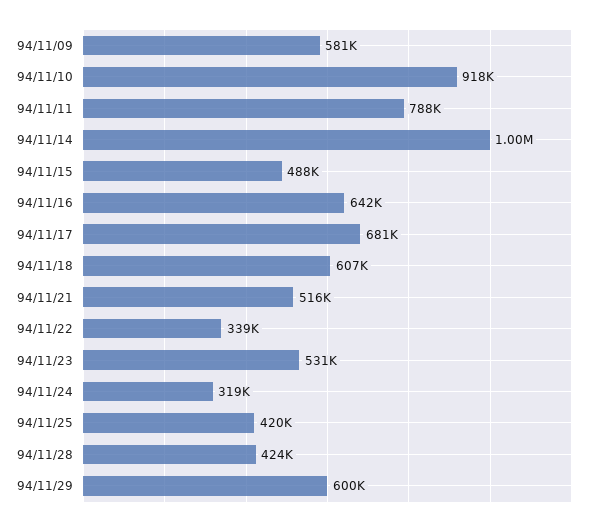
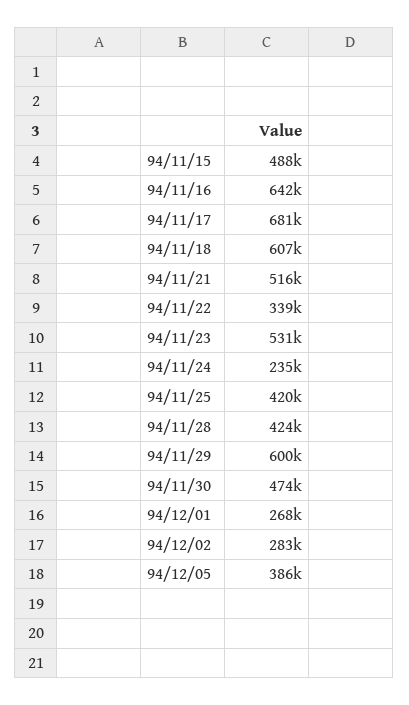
94/11/09: 581000 -> none
94/11/10: 918000 -> none
94/11/11: 788000 -> none
94/11/14: 1000000 -> none
94/11/24: 319000 -> 235000
94/11/30: none -> 474000
94/12/01: none -> 268000
94/12/02: none -> 283000
94/12/05: none -> 386000

